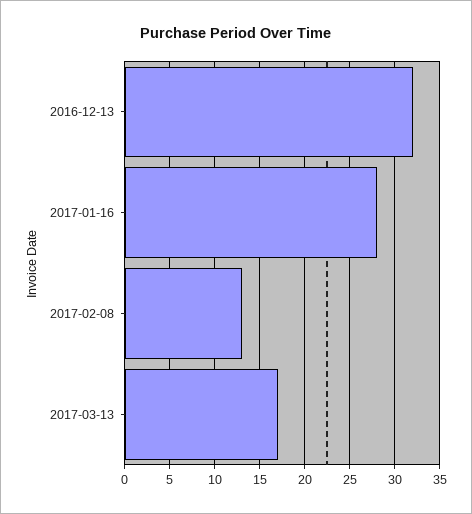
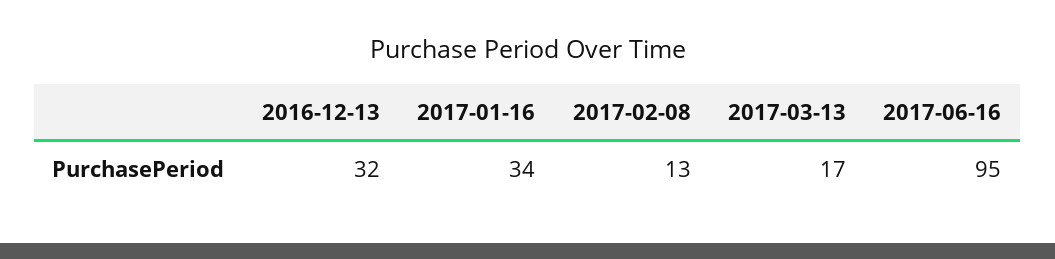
2017-01-16: 28 -> 34
2017-06-16: none -> 95

